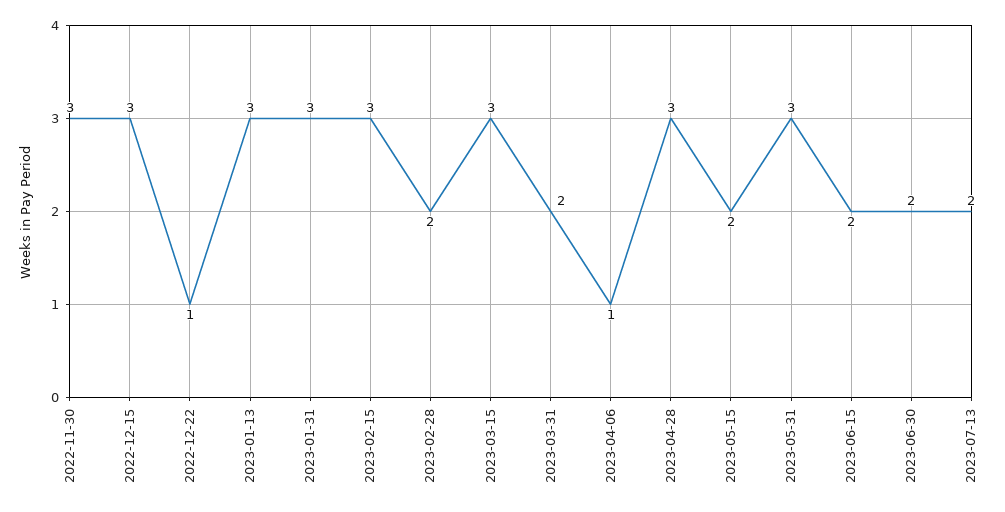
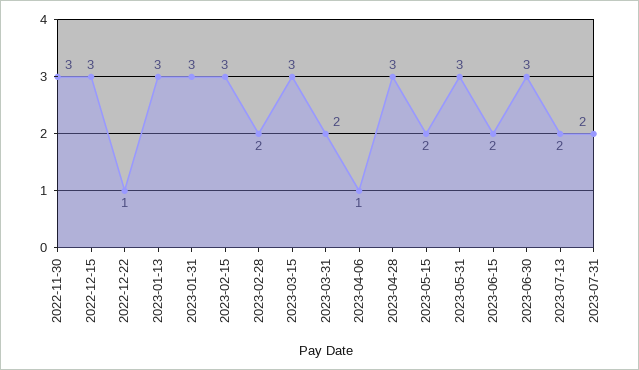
2023-06-30: 2 -> 3
2023-07-31: none -> 2

